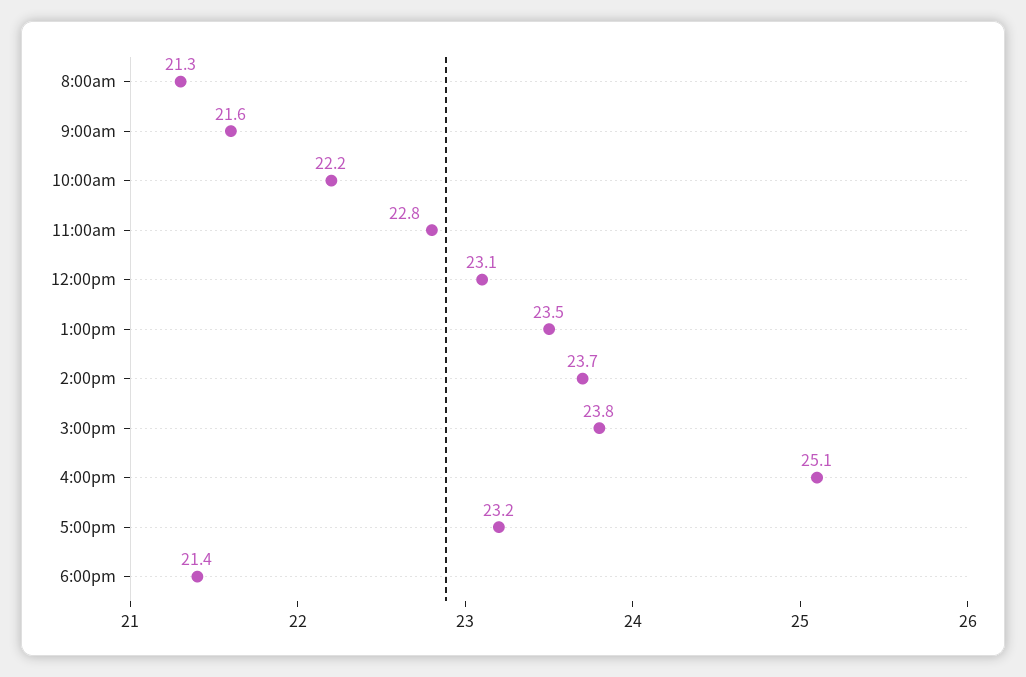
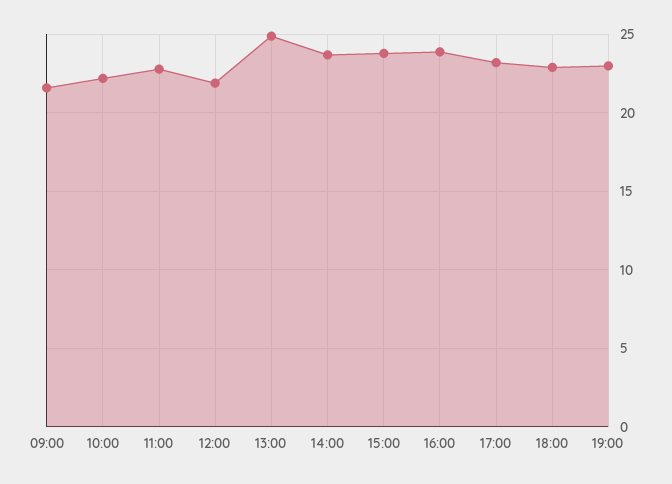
8:00am: 21.3 -> none
12:00pm: 23.1 -> 22
1:00pm: 23.5 -> 25
4:00pm: 25.1 -> 24
6:00pm: 21.4 -> 23
19:00: none -> 23

